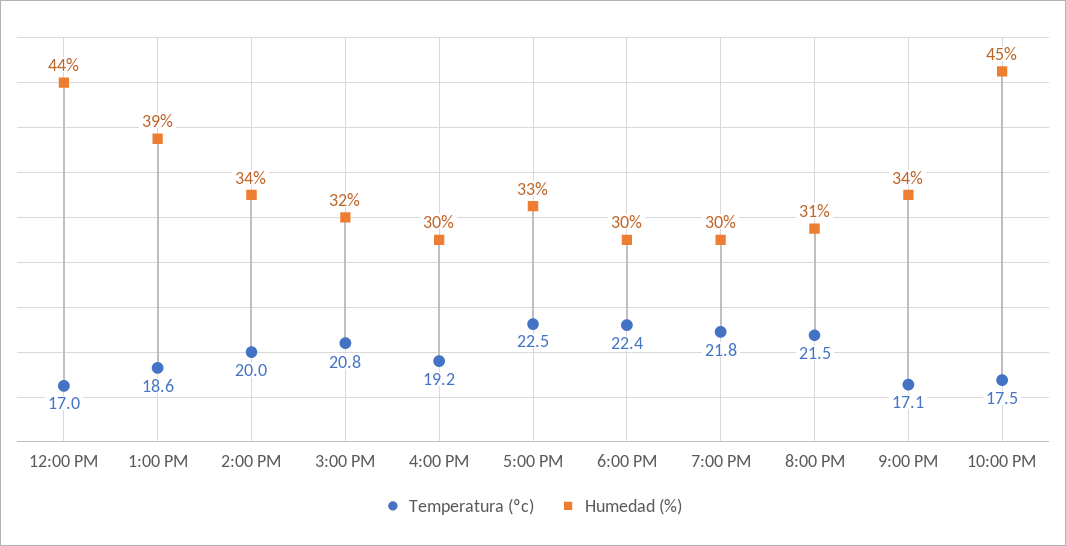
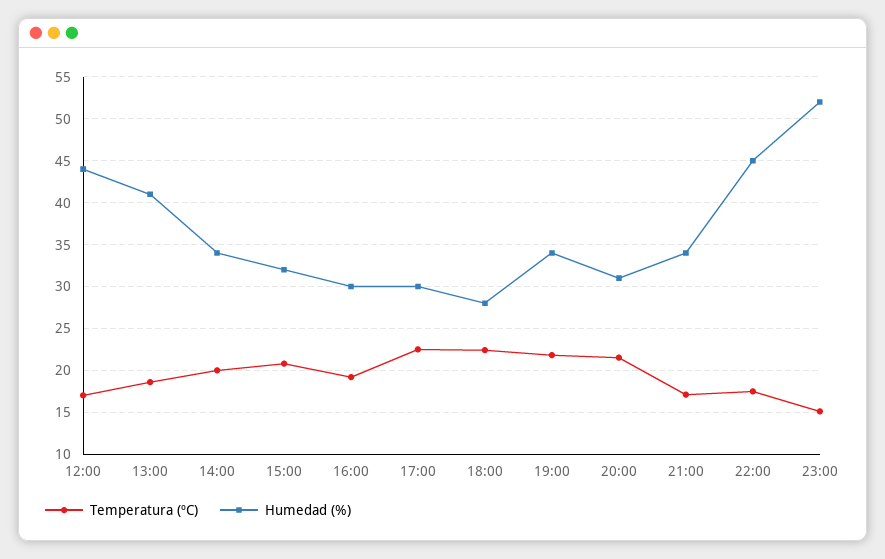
Humedad (%), 1:00 PM: 39 -> 41
Humedad (%), 5:00 PM: 33 -> 30
Humedad (%), 6:00 PM: 30 -> 28
Humedad (%), 7:00 PM: 30 -> 34
Temperatura (ºc), 23:00: none -> 15
Humedad (%), 23:00: none -> 52

